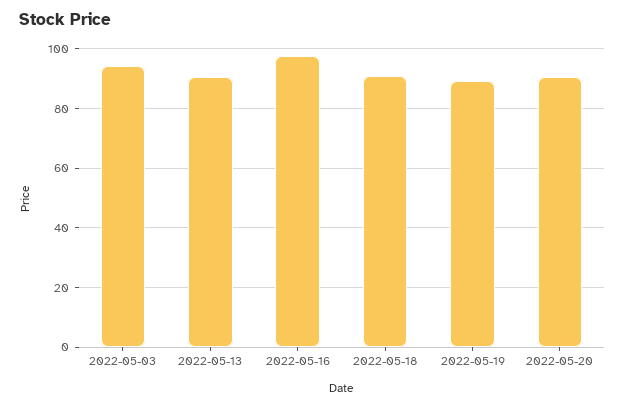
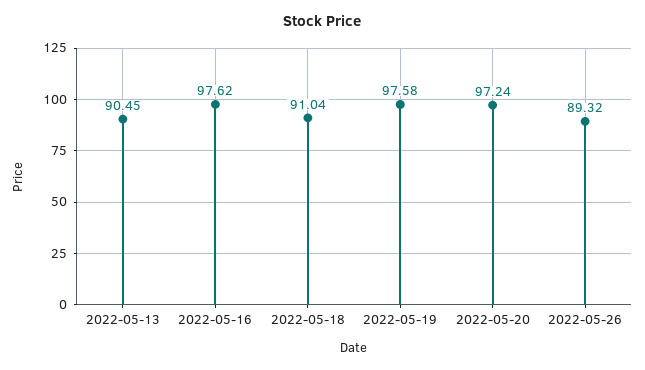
2022-05-03: 95 -> none
2022-05-19: 90 -> 97.58
2022-05-20: 90 -> 97.24
2022-05-26: none -> 89.32

